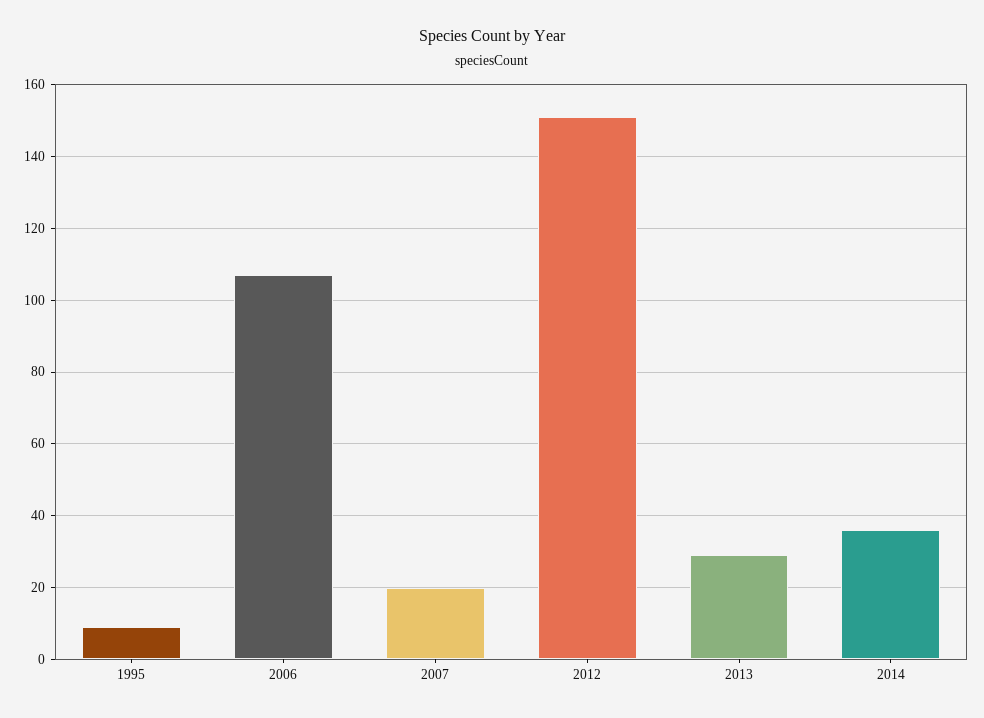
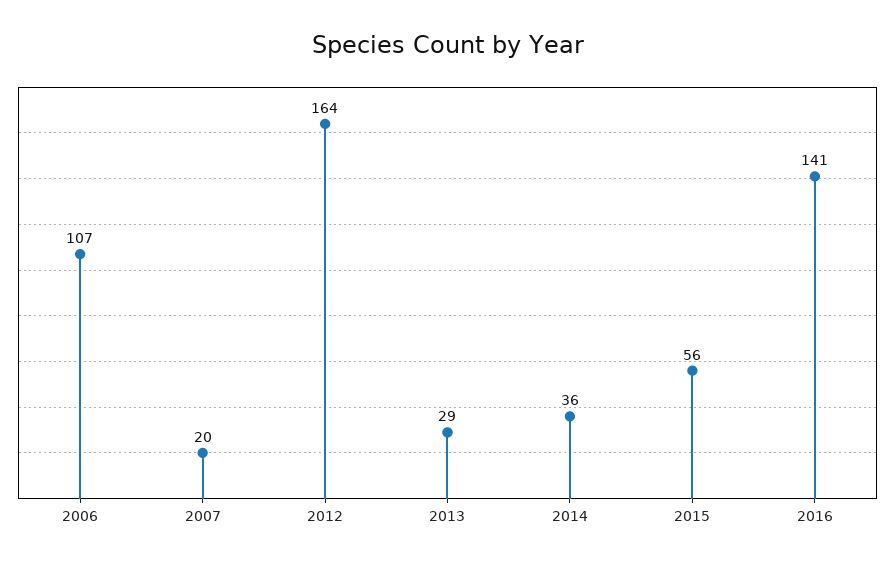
1995: 10 -> none
2012: 150 -> 164
2015: none -> 56
2016: none -> 141

